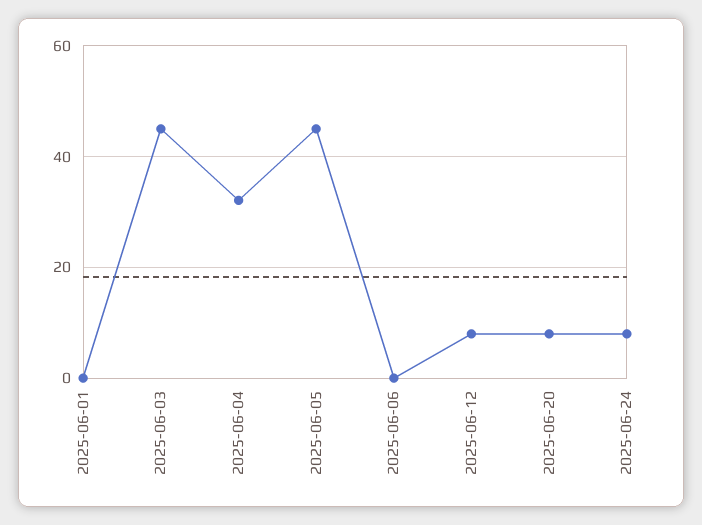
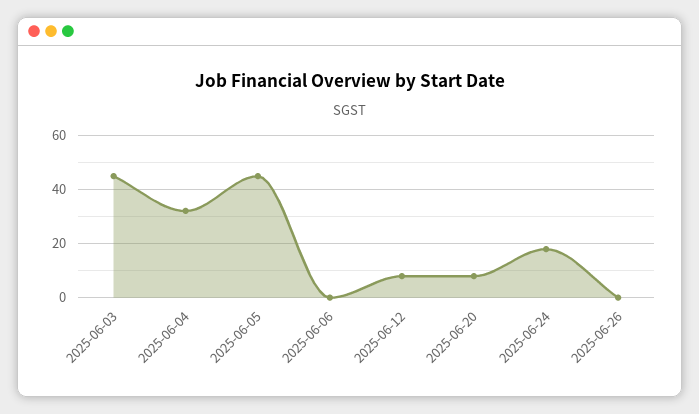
2025-06-01: 0 -> none
2025-06-24: 8 -> 17.5
2025-06-26: none -> 0

